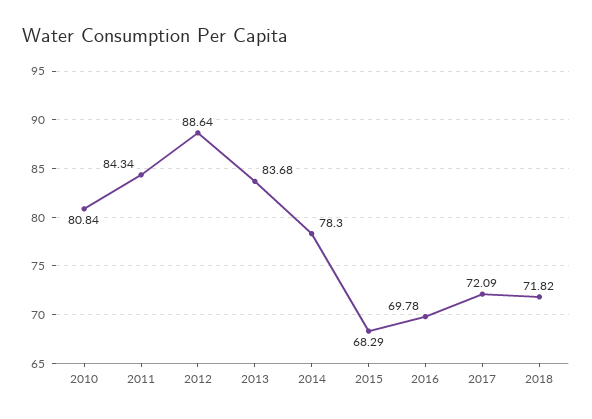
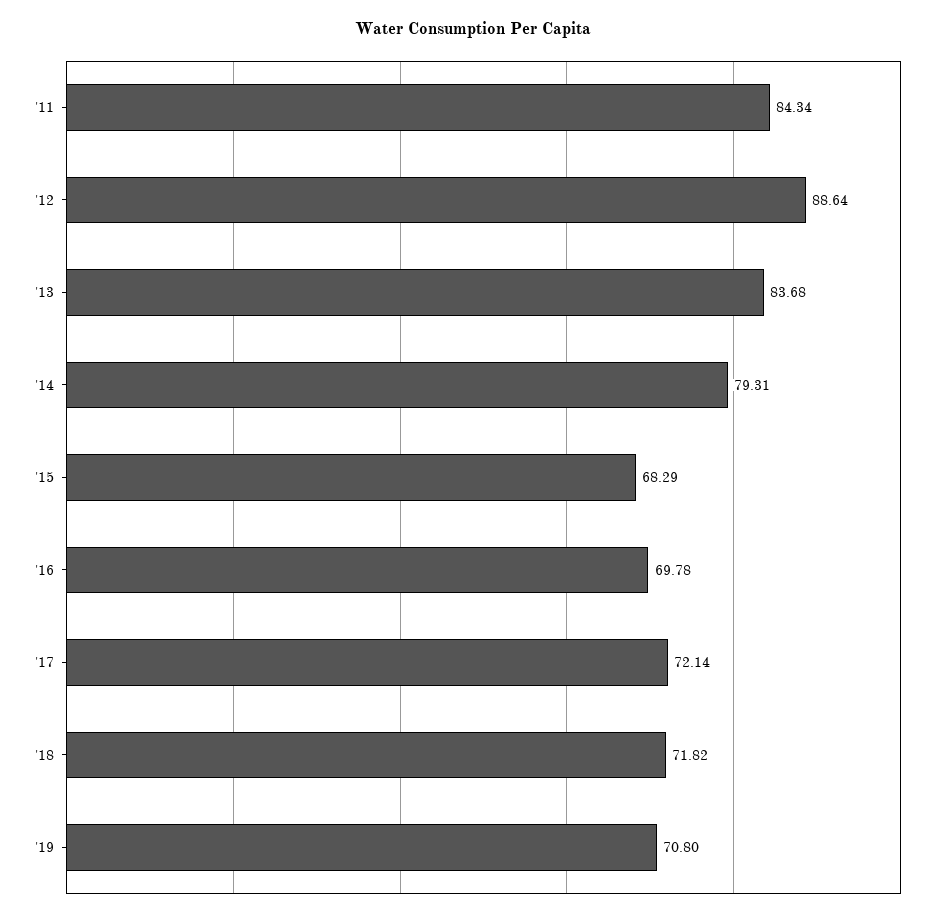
2010: 80.84 -> none
2014: 78.3 -> 79.31
2017: 72.09 -> 72.14
'19: none -> 70.8

